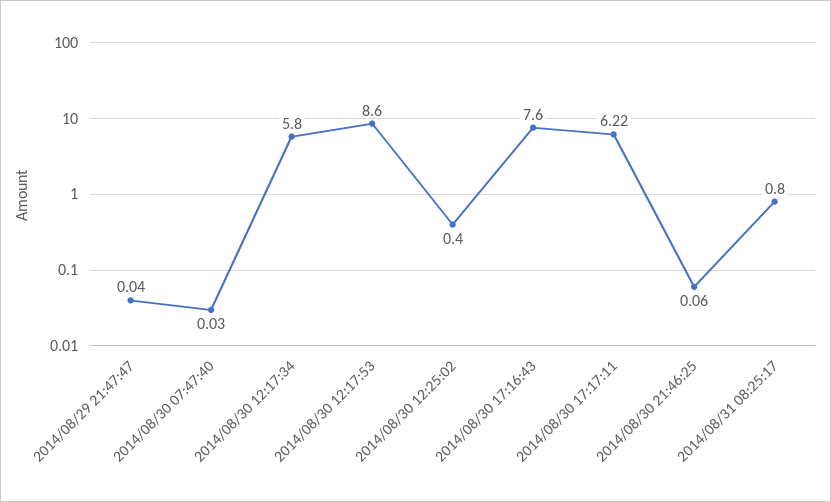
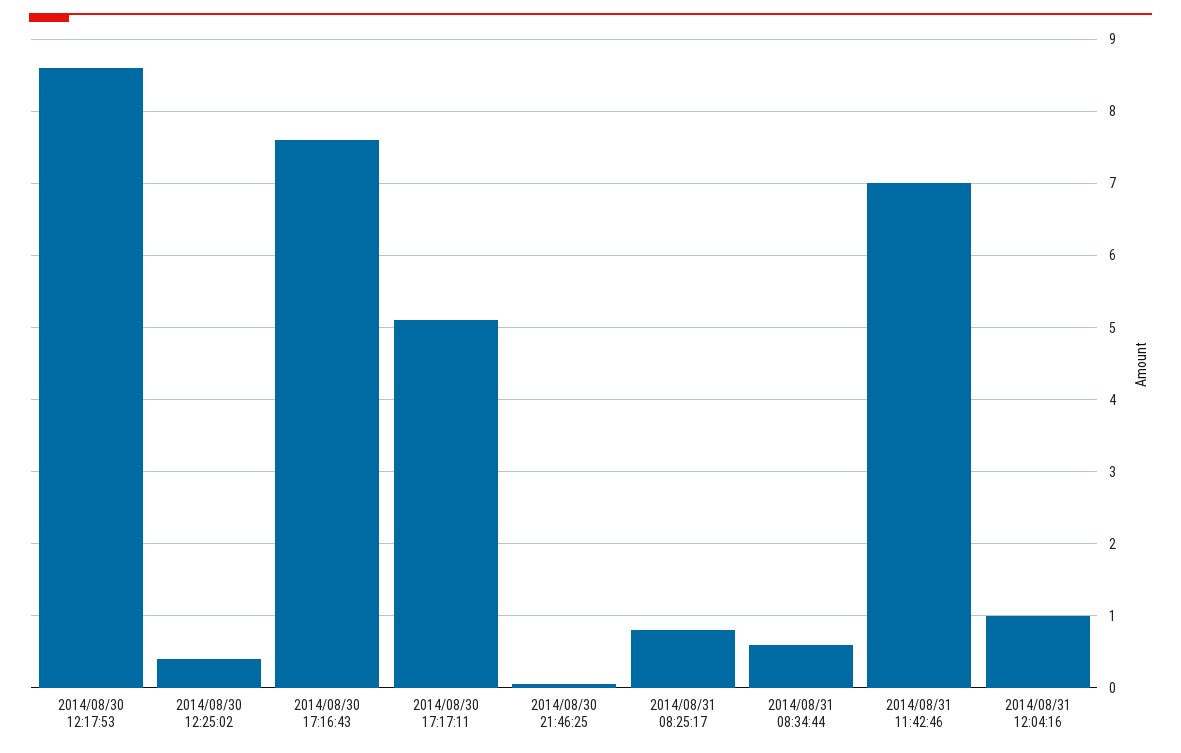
2014/08/29 21:47:47: 0.04 -> none
2014/08/30 07:47:40: 0.03 -> none
2014/08/30 12:17:34: 5.8 -> none
2014/08/30 17:17:11: 6.22 -> 5.1
2014/08/31 08:34:44: none -> 0.6
2014/08/31 11:42:46: none -> 7
2014/08/31 12:04:16: none -> 1

